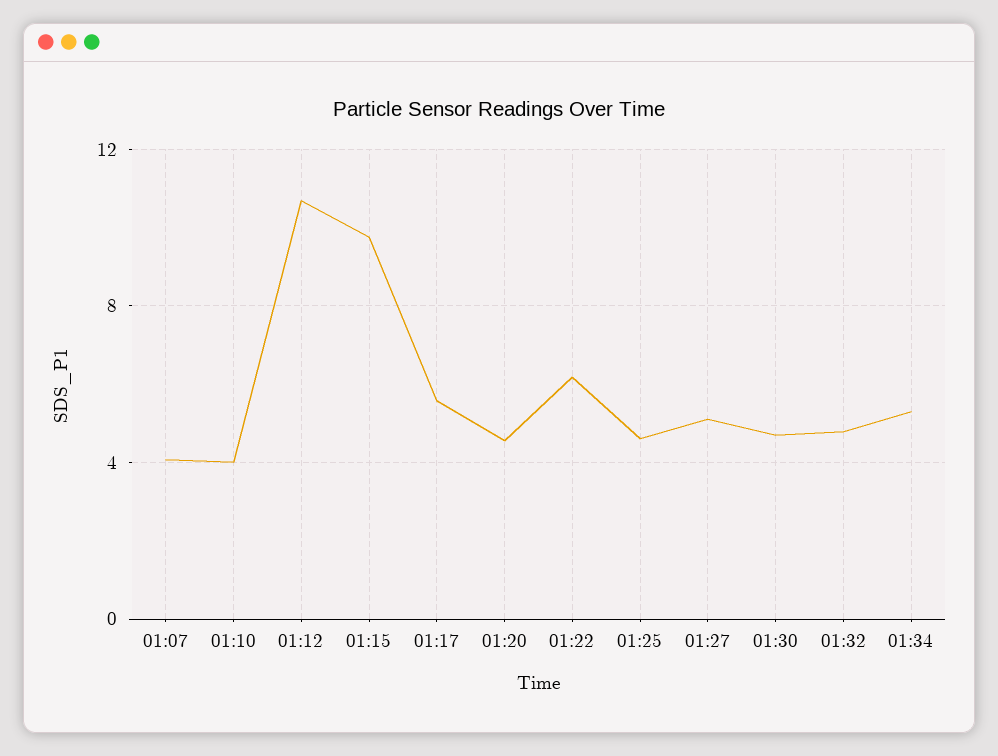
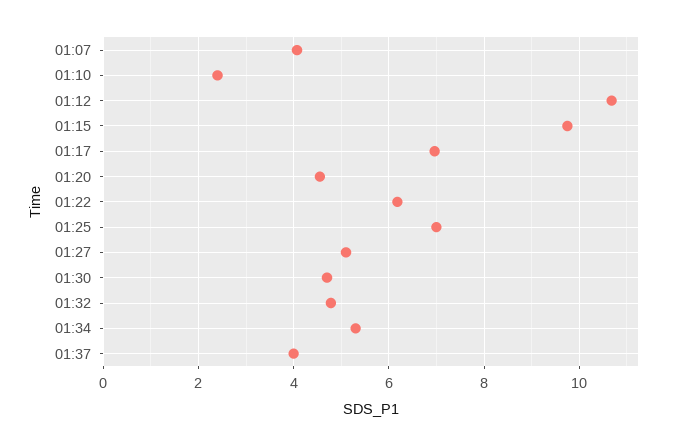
01:10: 4 -> 2.4
01:17: 5.5 -> 7
01:25: 4.5 -> 7
01:37: none -> 4

